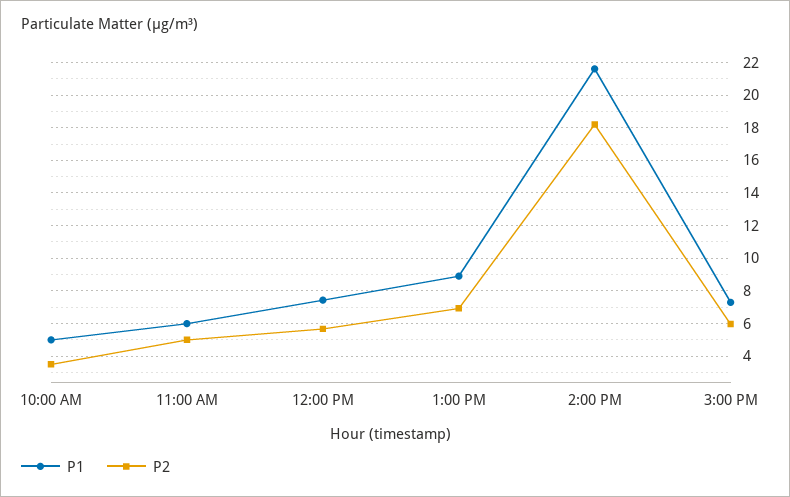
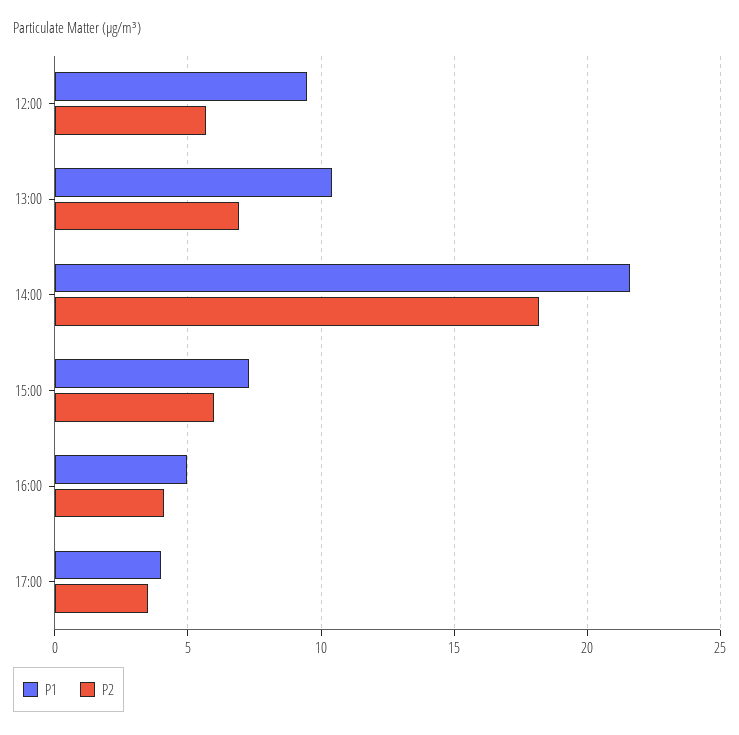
P1, 10:00 AM: 5 -> none
P2, 10:00 AM: 3.5 -> none
P1, 11:00 AM: 6 -> none
P2, 11:00 AM: 5 -> none
P1, 12:00 PM: 7.5 -> 9.5
P1, 1:00 PM: 9 -> 10.5
P1, 16:00: none -> 5
P2, 16:00: none -> 4
P1, 17:00: none -> 4
P2, 17:00: none -> 3.5

